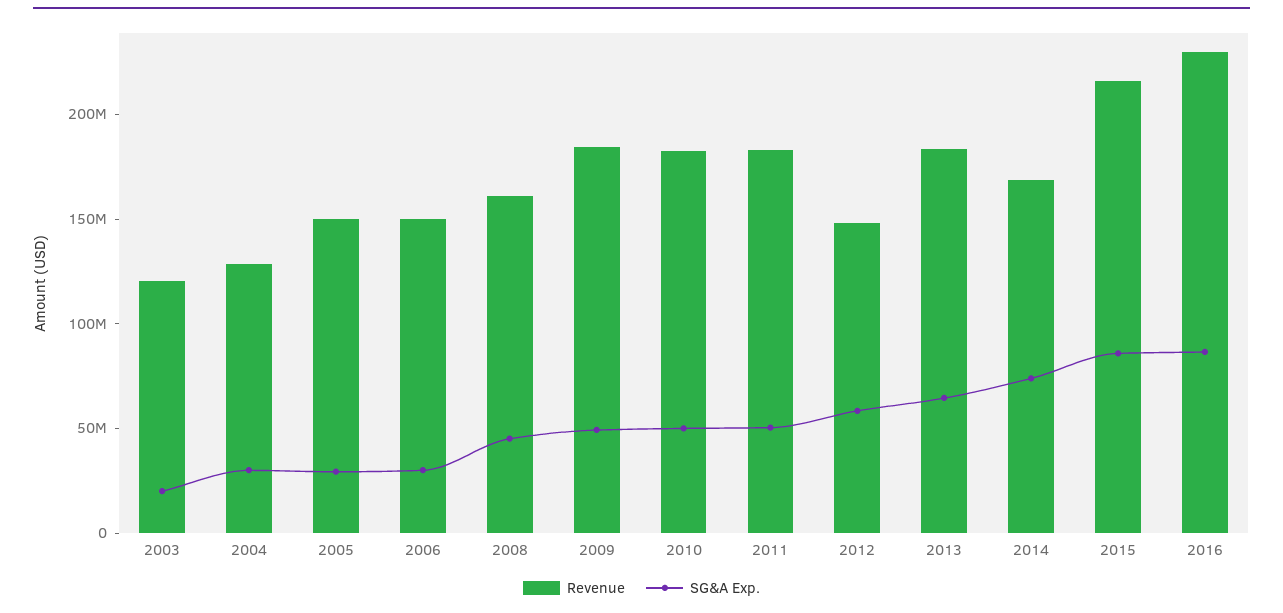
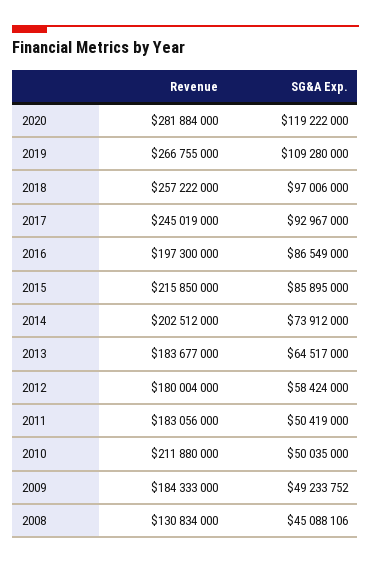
Revenue, 2003: 120000000 -> none
SG&A Exp., 2003: 20000000 -> none
Revenue, 2004: 130000000 -> none
SG&A Exp., 2004: 30000000 -> none
Revenue, 2005: 150000000 -> none
SG&A Exp., 2005: 30000000 -> none
Revenue, 2006: 150000000 -> none
SG&A Exp., 2006: 30000000 -> none
Revenue, 2008: 160000000 -> 130834000
Revenue, 2010: 180000000 -> 211880000
Revenue, 2012: 150000000 -> 180004000
Revenue, 2014: 170000000 -> 202512000
Revenue, 2016: 230000000 -> 197300000
Revenue, 2020: none -> 281884000
SG&A Exp., 2020: none -> 119222000
Revenue, 2019: none -> 266755000
SG&A Exp., 2019: none -> 109280000
Revenue, 2018: none -> 257222000
SG&A Exp., 2018: none -> 97006000
Revenue, 2017: none -> 245019000
SG&A Exp., 2017: none -> 92967000

